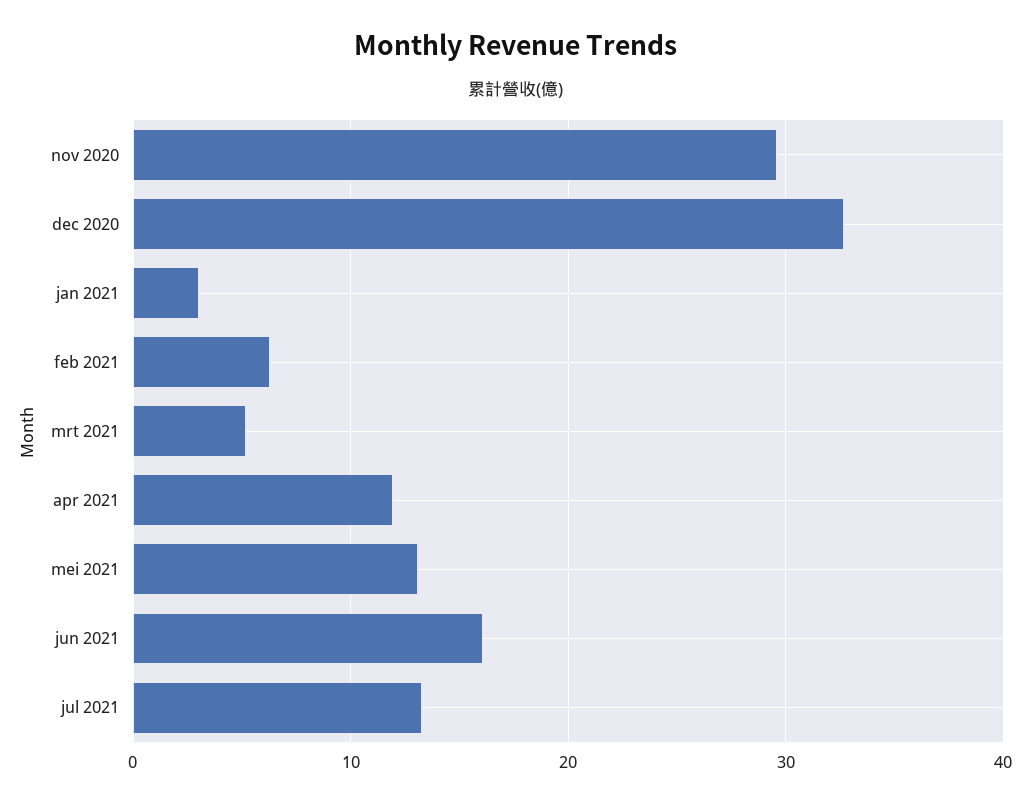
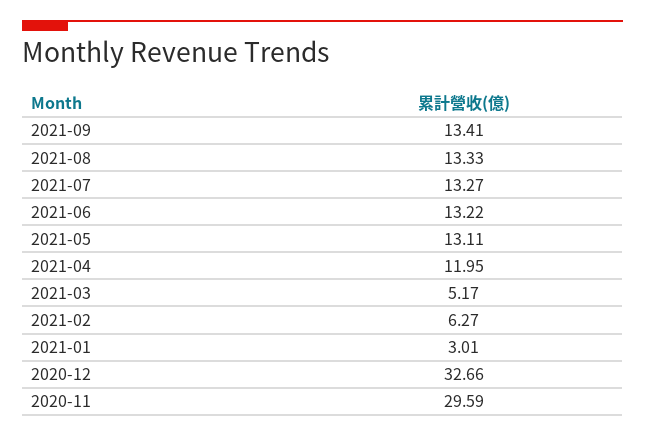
jun 2021: 16 -> 13.22
2021-09: none -> 13.41
2021-08: none -> 13.33

